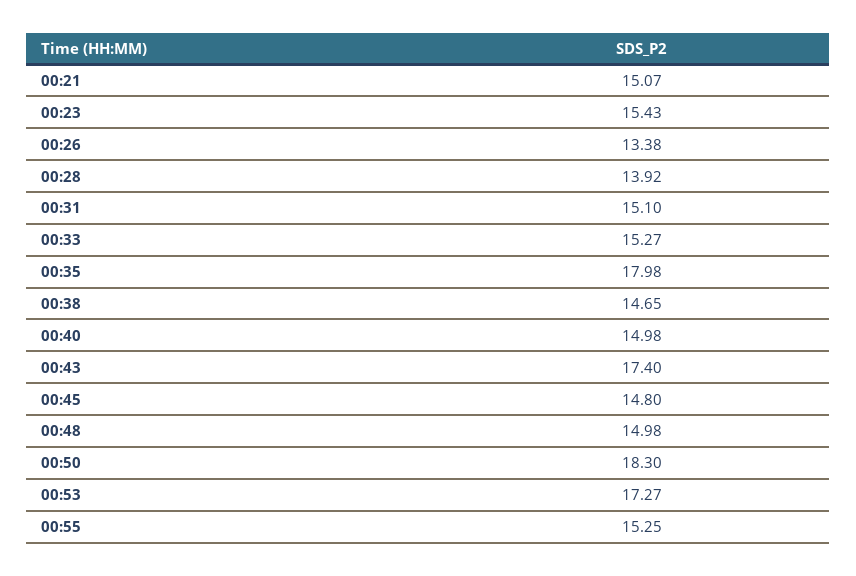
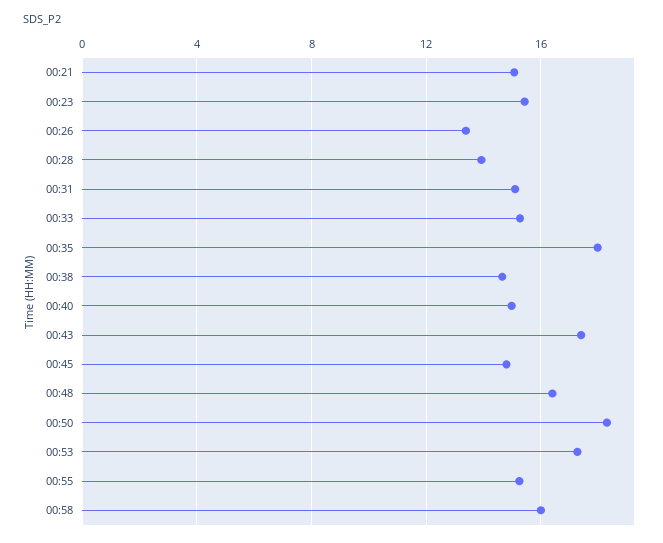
00:48: 14.98 -> 16.5
00:58: none -> 16

